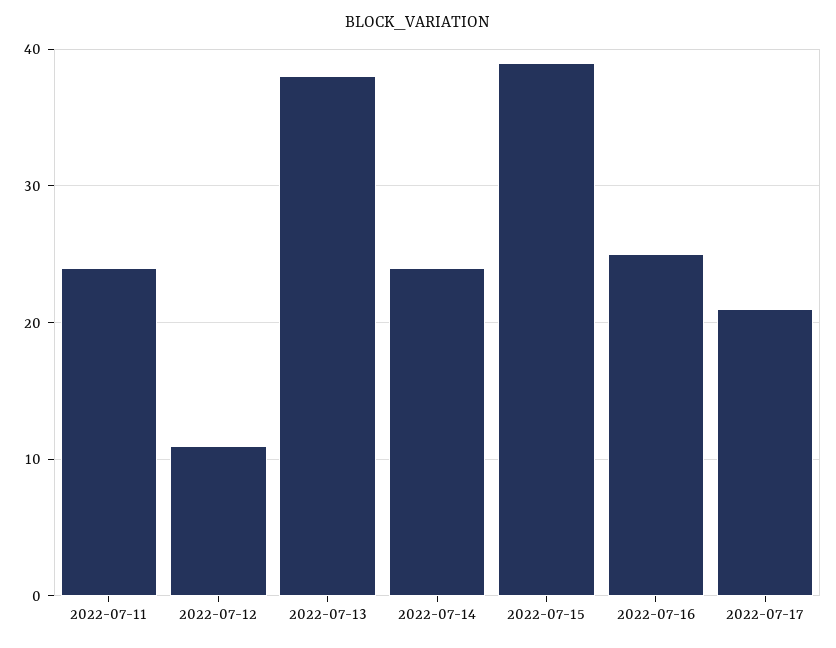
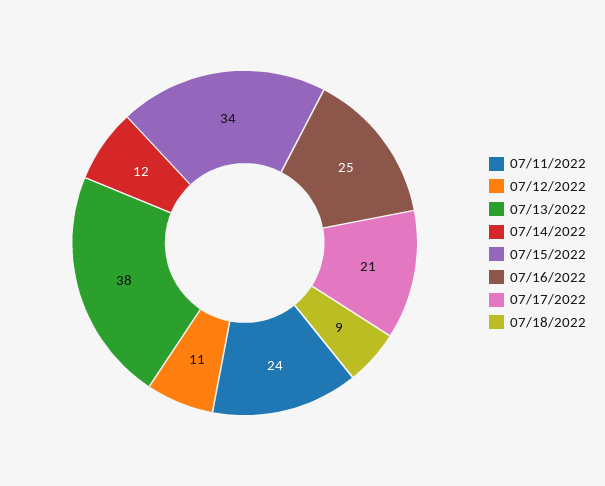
2022-07-14: 24 -> 12
2022-07-15: 39 -> 34
07/18/2022: none -> 9

